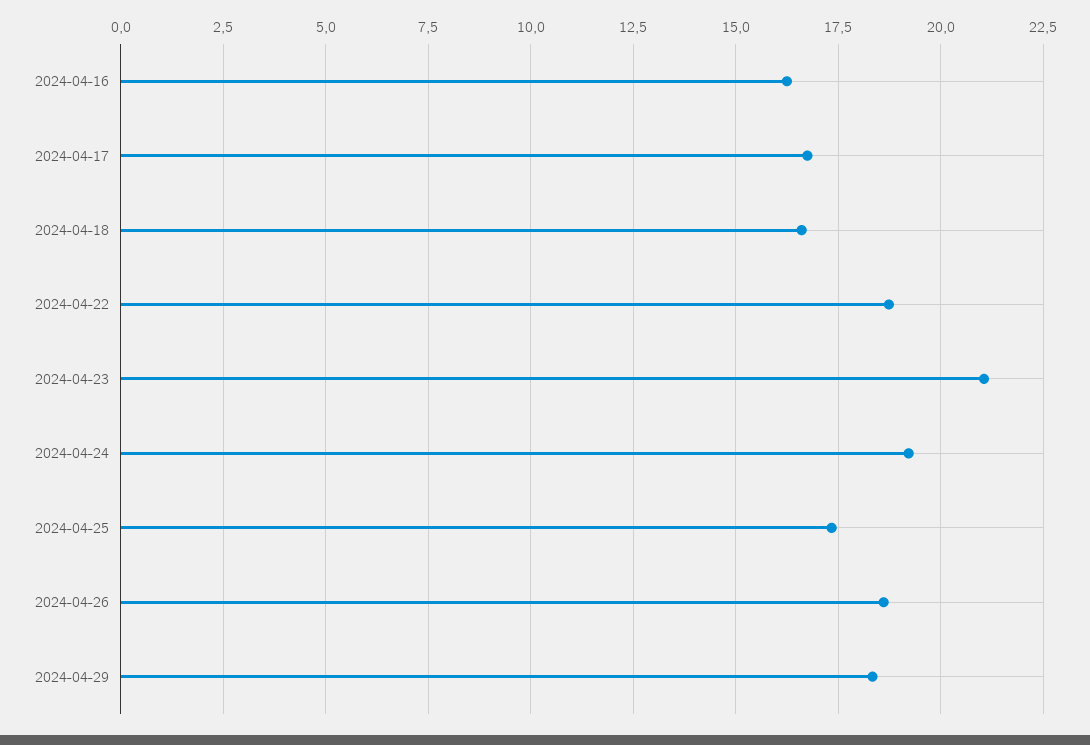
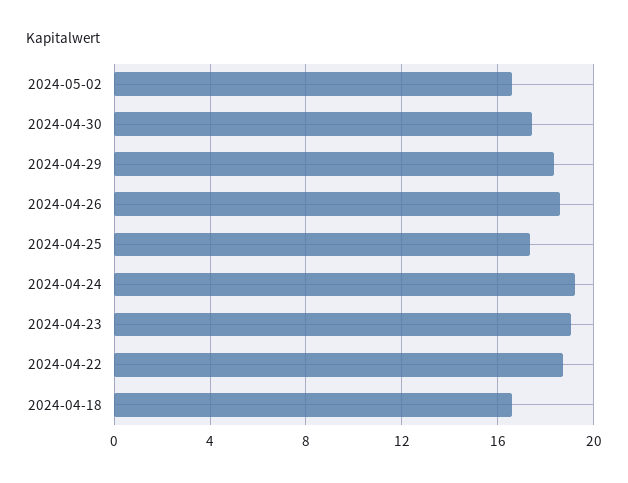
2024-04-16: 16.25 -> none
2024-04-17: 16.75 -> none
2024-04-23: 21 -> 19
2024-05-02: none -> 16.5
2024-04-30: none -> 17.5

